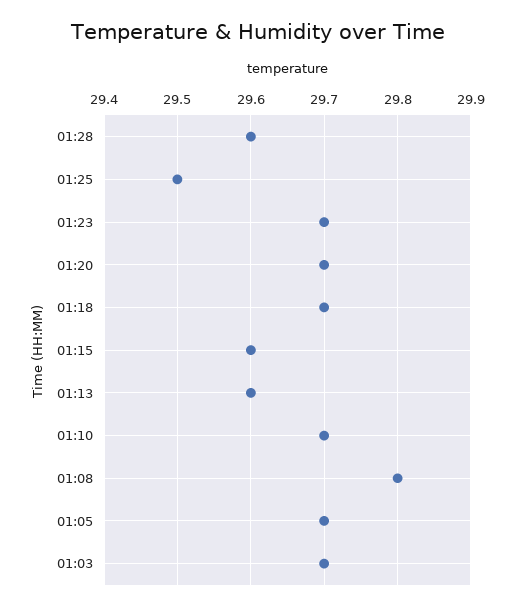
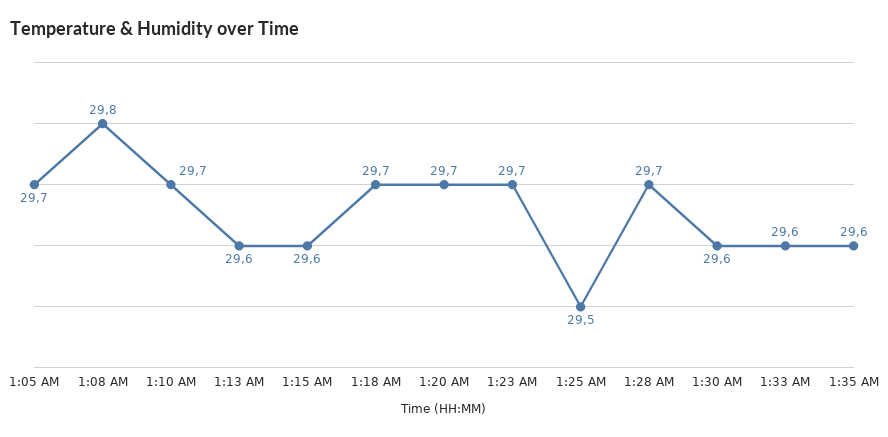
01:28: 29.6 -> 29.7
01:03: 29.7 -> none
1:30 AM: none -> 29.6
1:33 AM: none -> 29.6
1:35 AM: none -> 29.6

